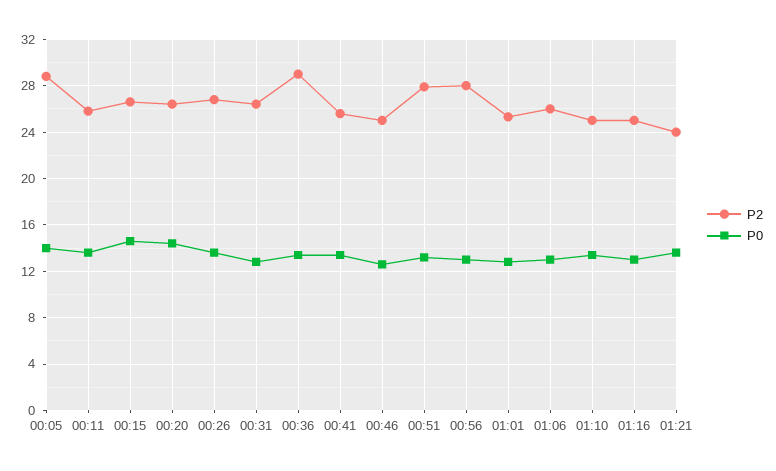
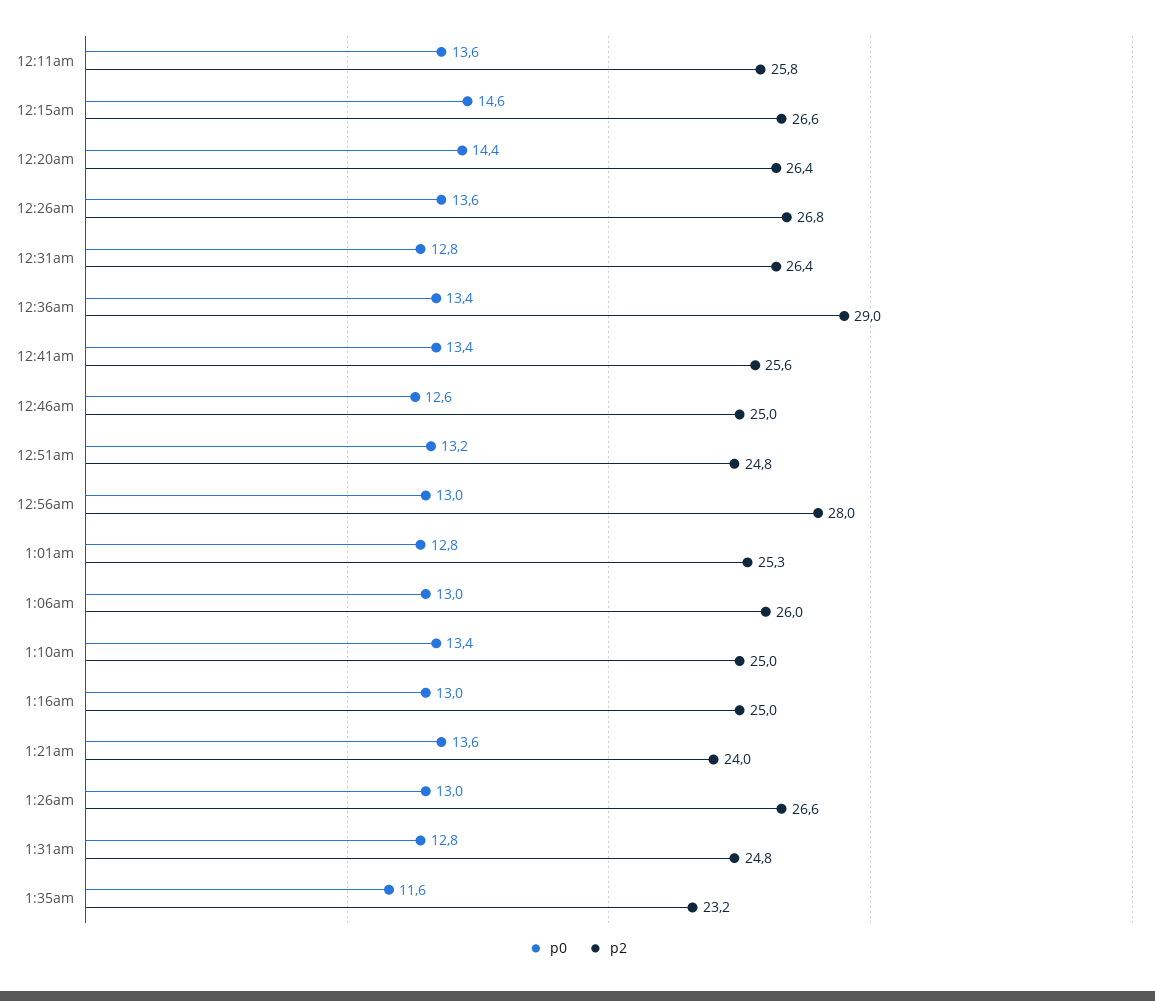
P2, 00:05: 29 -> none
P0, 00:05: 14 -> none
P2, 00:51: 28 -> 24.8
P0, 1:26am: none -> 13
P2, 1:26am: none -> 26.6
P0, 1:31am: none -> 12.8
P2, 1:31am: none -> 24.8
P0, 1:35am: none -> 11.6
P2, 1:35am: none -> 23.2

